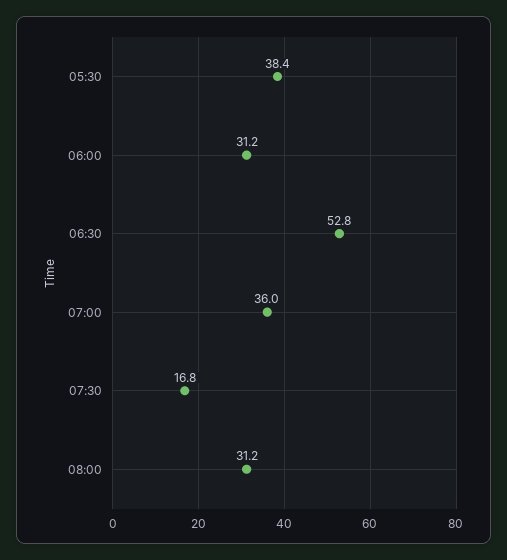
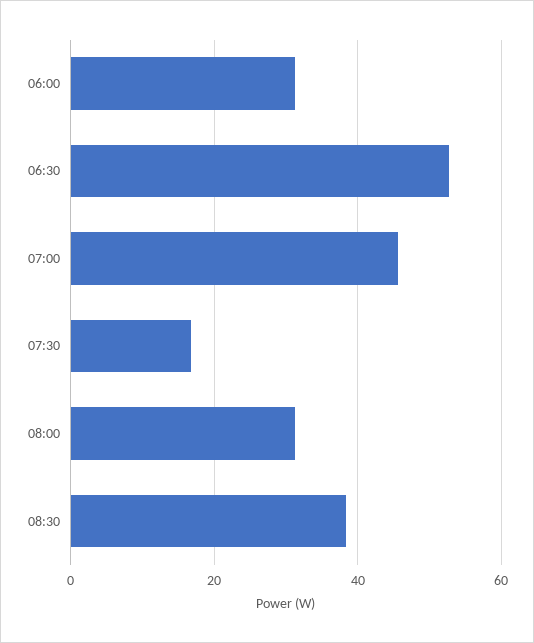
05:30: 38.4 -> none
07:00: 36 -> 46
08:30: none -> 38

